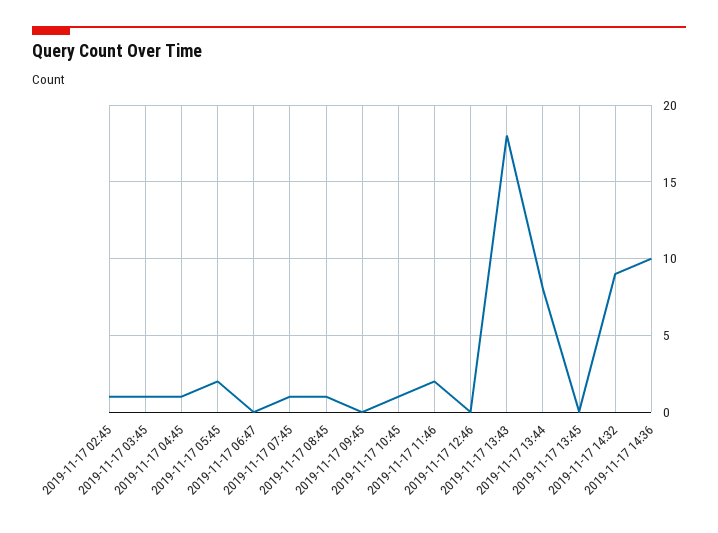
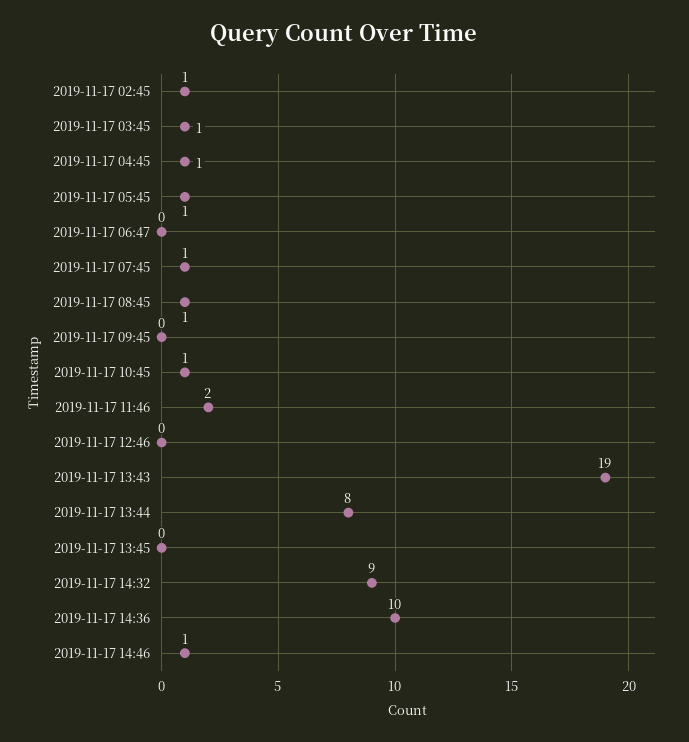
2019-11-17 05:45: 2 -> 1
2019-11-17 13:43: 18 -> 19
2019-11-17 14:46: none -> 1

